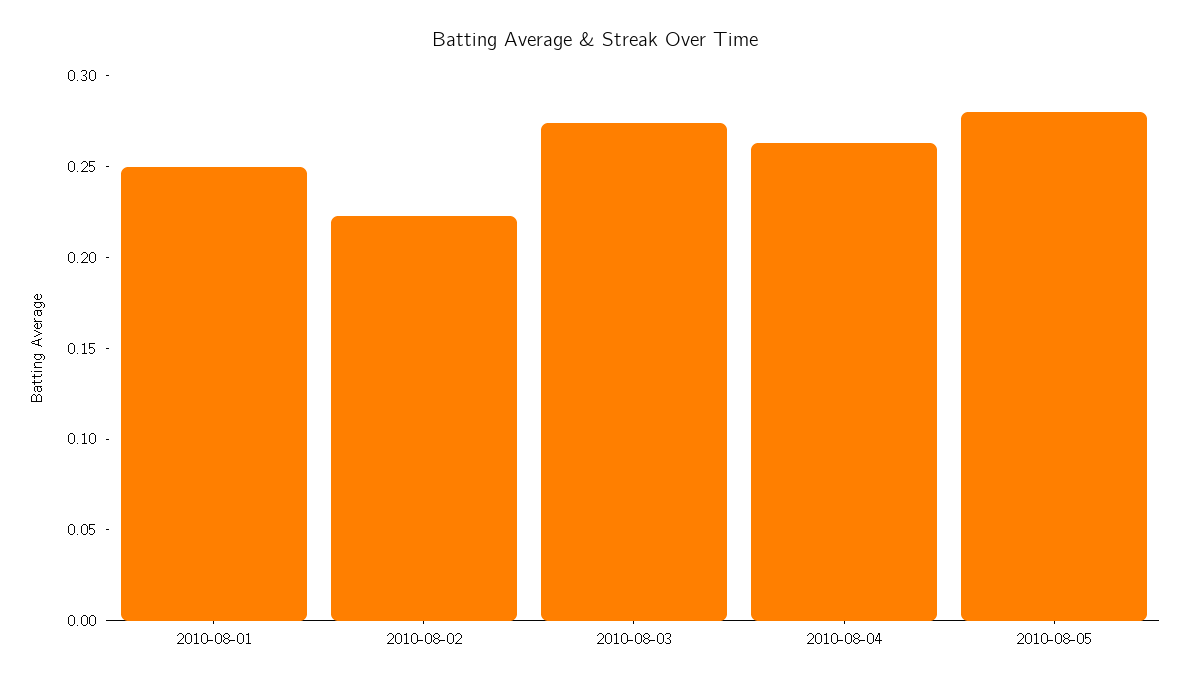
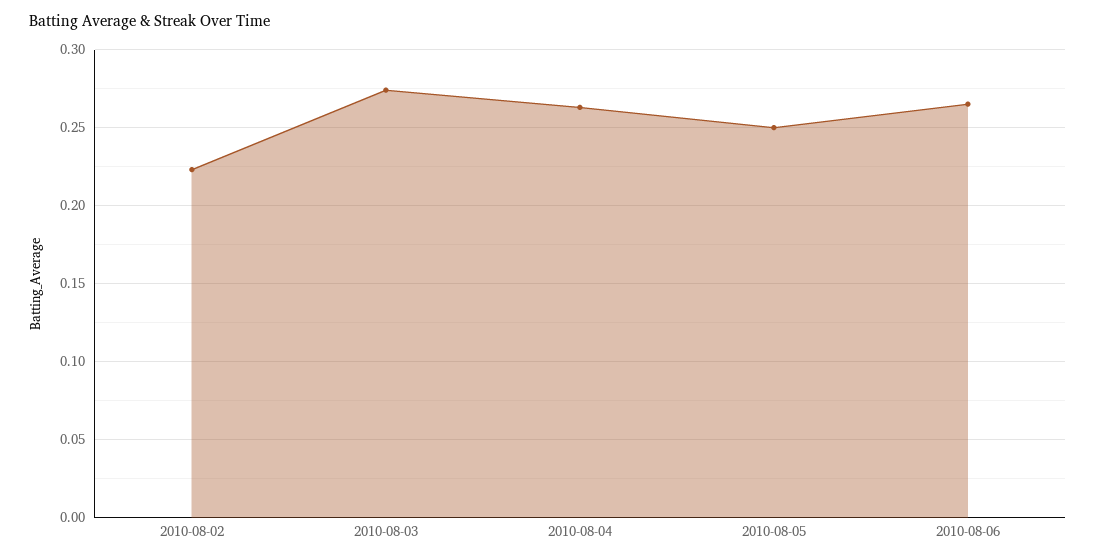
2010-08-01: 0.25 -> none
2010-08-05: 0.28 -> 0.25
2010-08-06: none -> 0.265

